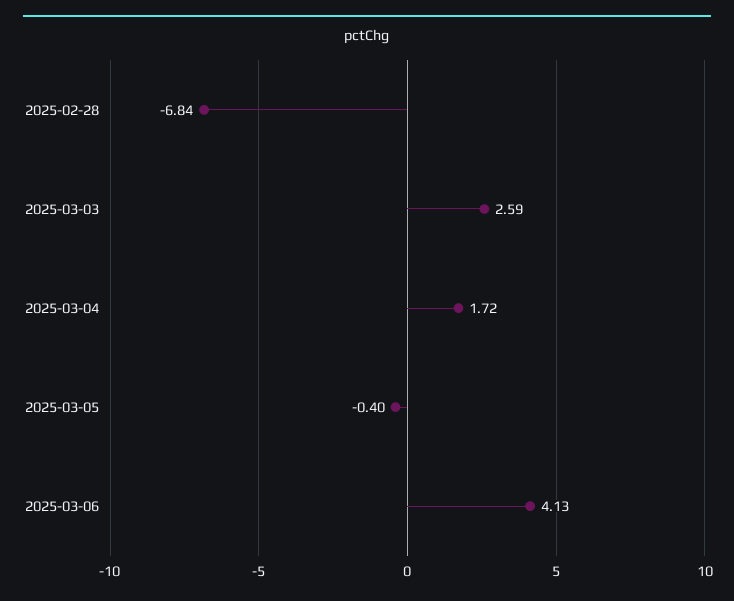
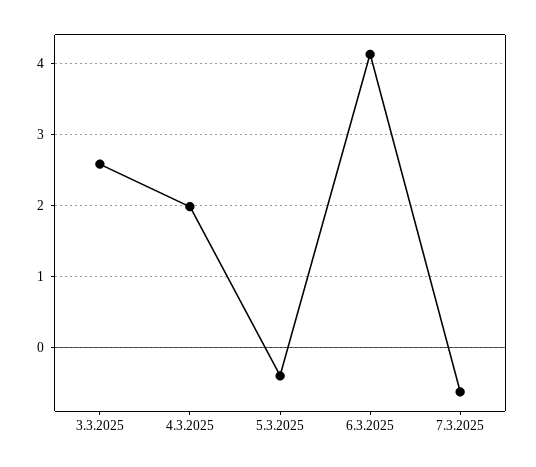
2025-02-28: -6.84 -> none
2025-03-04: 1.72 -> 2
7.3.2025: none -> -0.6

